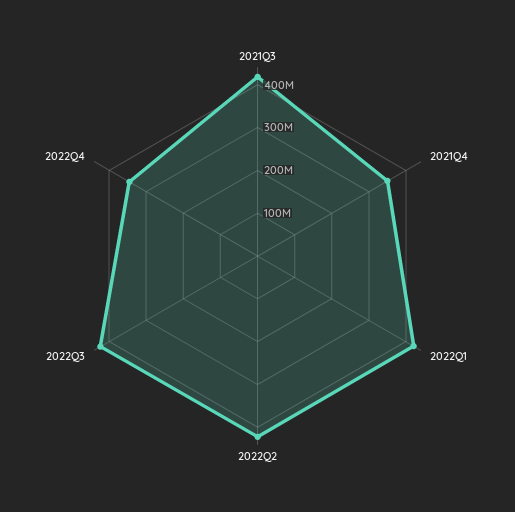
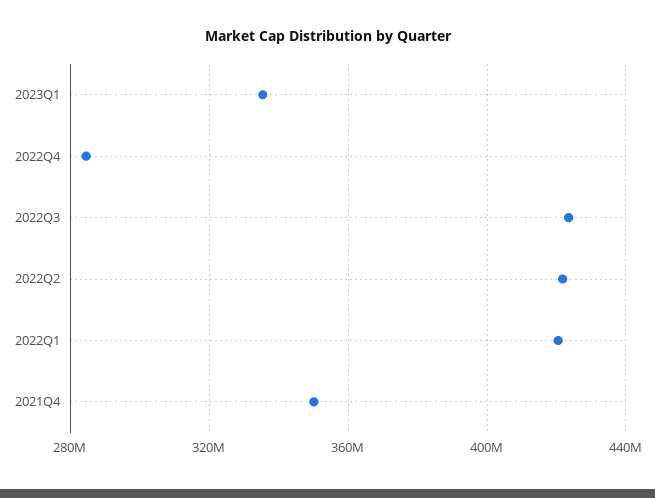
2021Q3: 420000000 -> none
2022Q4: 340000000 -> 285000000
2023Q1: none -> 335000000

